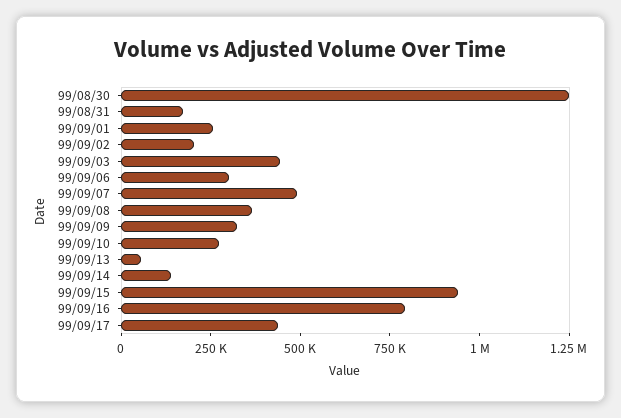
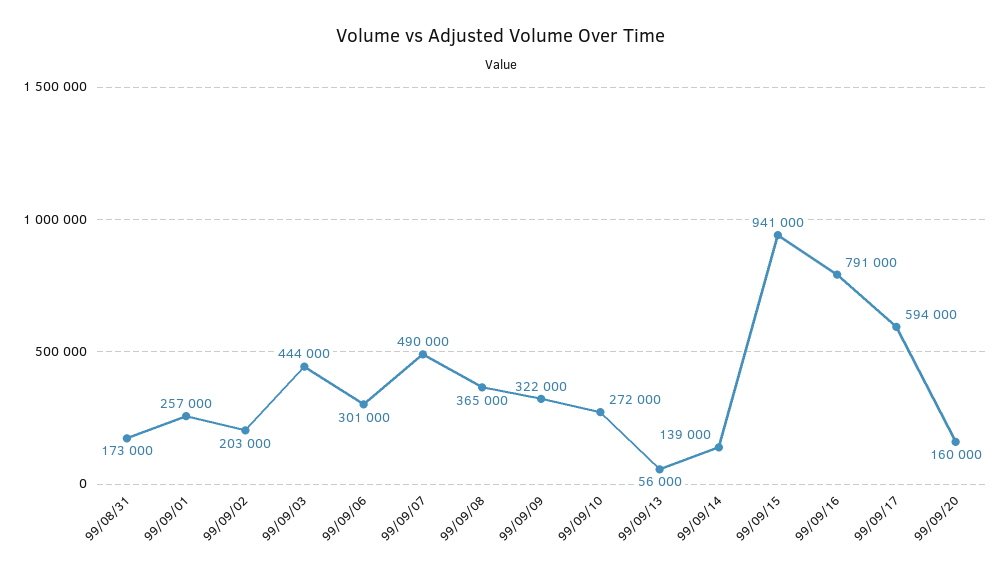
99/08/30: 1250000 -> none
99/09/17: 450000 -> 594000
99/09/20: none -> 160000

